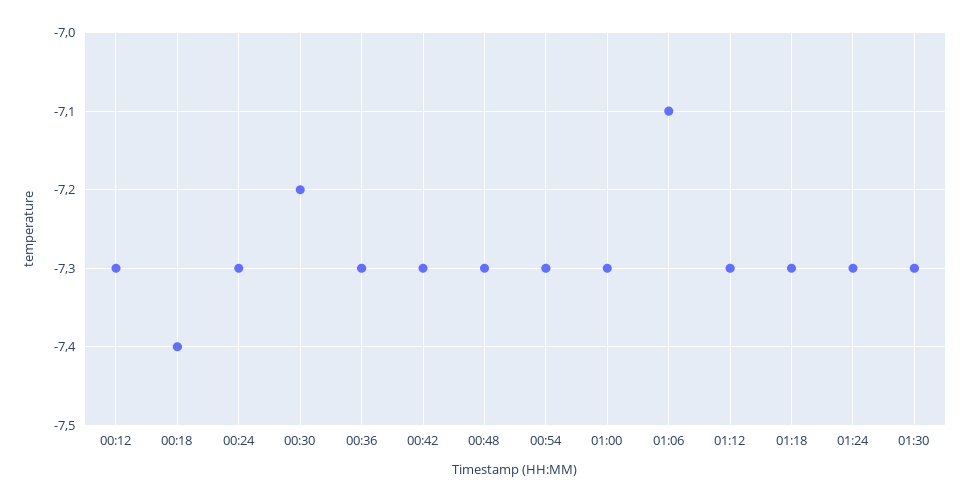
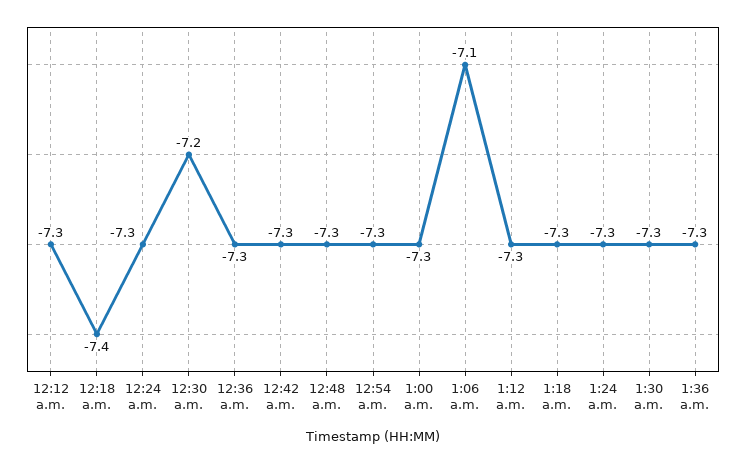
1:36 a.m.: none -> -7.3

